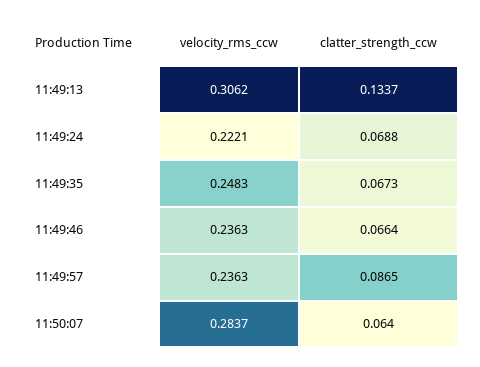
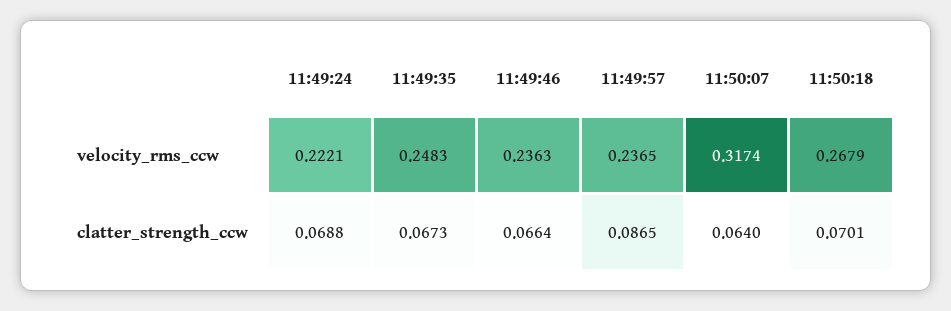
velocity_rms_ccw, 11:49:13: 0.3062 -> none
clatter_strength_ccw, 11:49:13: 0.1337 -> none
velocity_rms_ccw, 11:49:57: 0.2363 -> 0.2365
velocity_rms_ccw, 11:50:07: 0.2837 -> 0.3174
velocity_rms_ccw, 11:50:18: none -> 0.2679
clatter_strength_ccw, 11:50:18: none -> 0.0701

